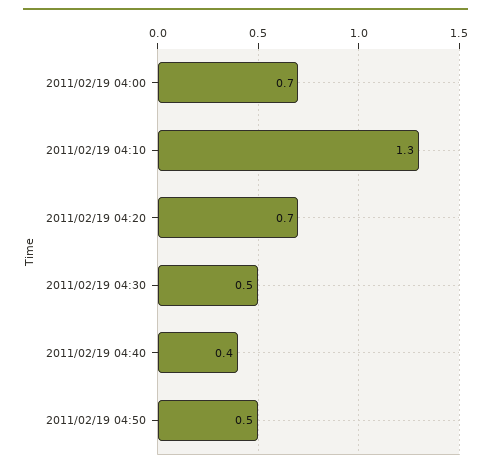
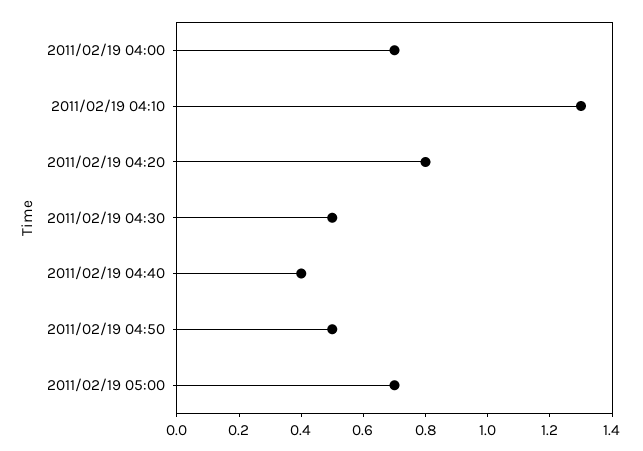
2011/02/19 04:20: 0.7 -> 0.8
2011/02/19 05:00: none -> 0.7

